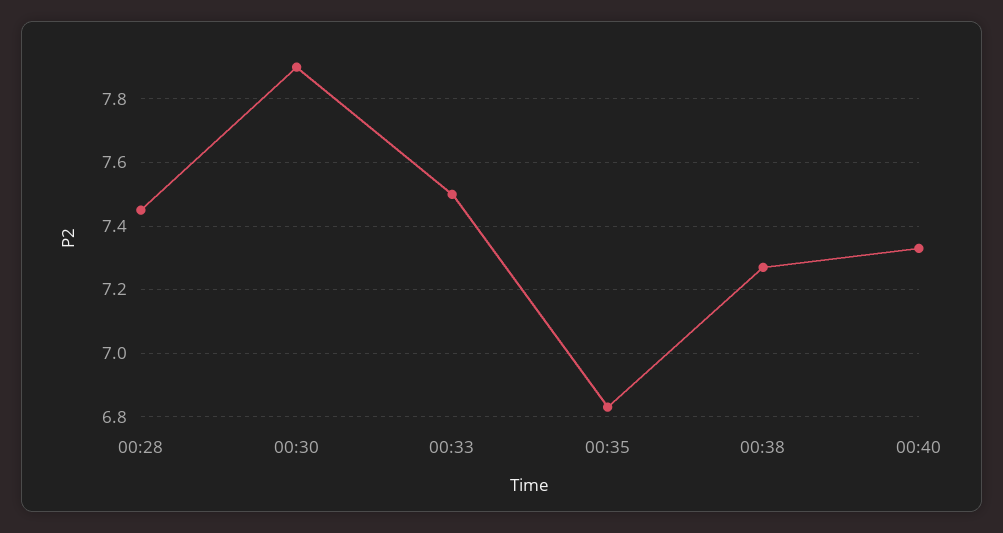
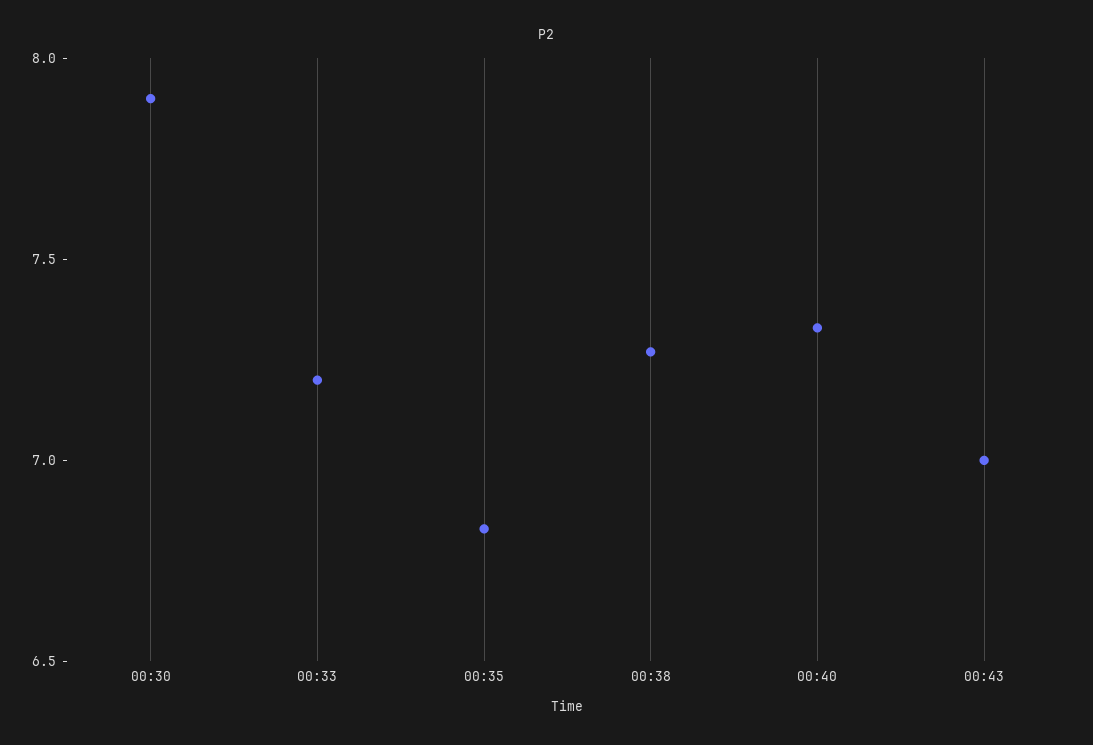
00:28: 7.45 -> none
00:33: 7.5 -> 7.2
00:43: none -> 7

